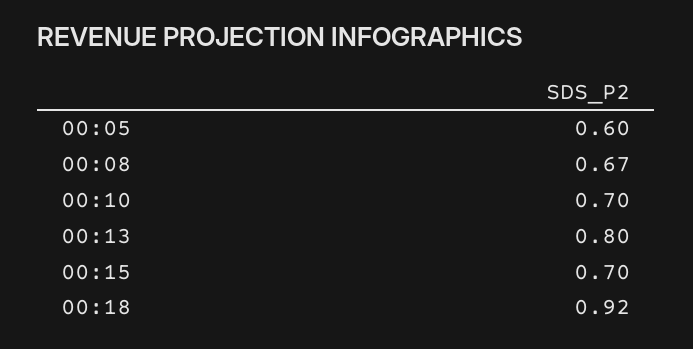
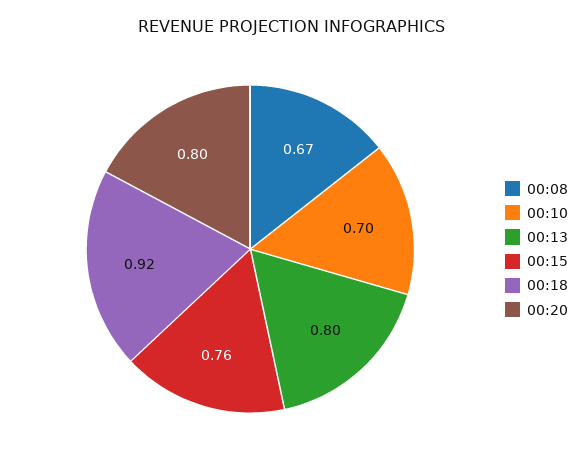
00:05: 0.6 -> none
00:15: 0.7 -> 0.76
00:20: none -> 0.8

